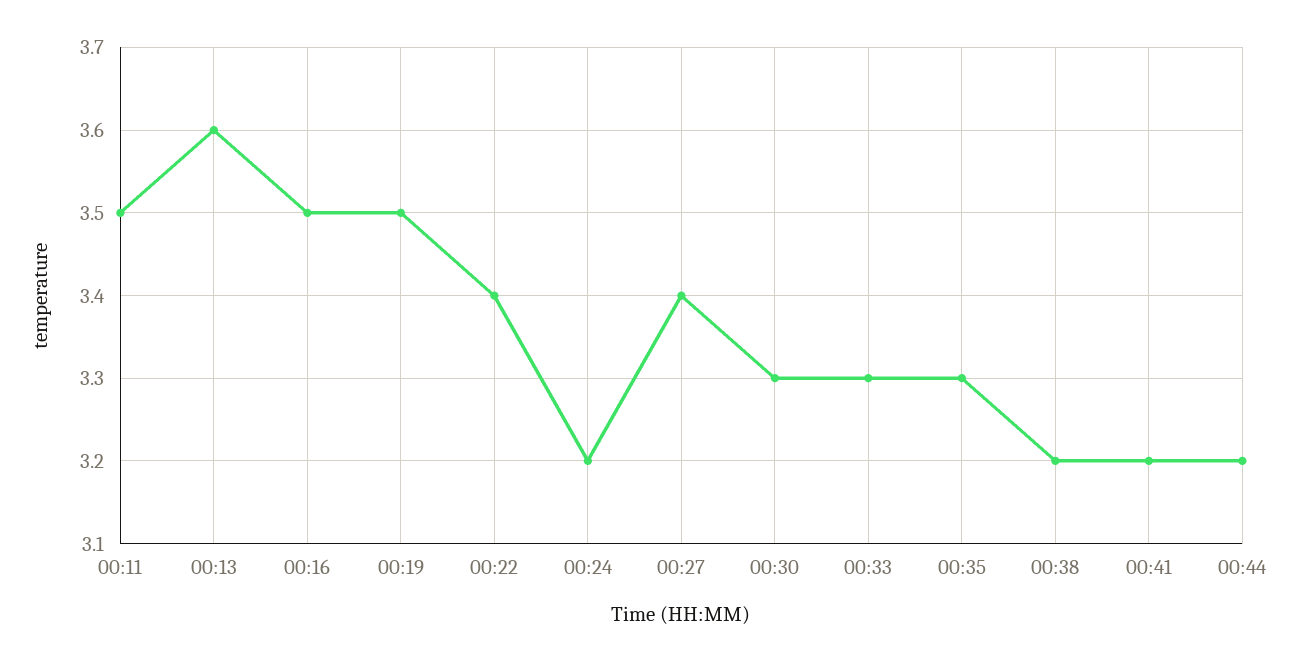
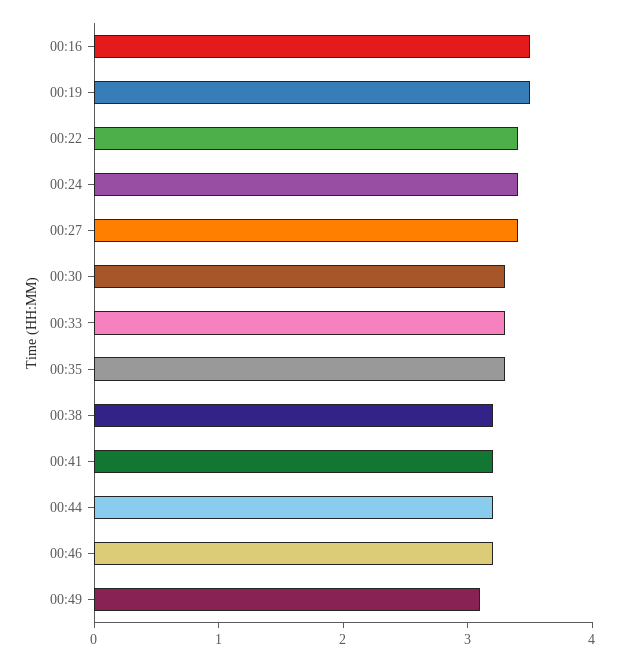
00:11: 3.5 -> none
00:13: 3.6 -> none
00:24: 3.2 -> 3.4
00:46: none -> 3.2
00:49: none -> 3.1

